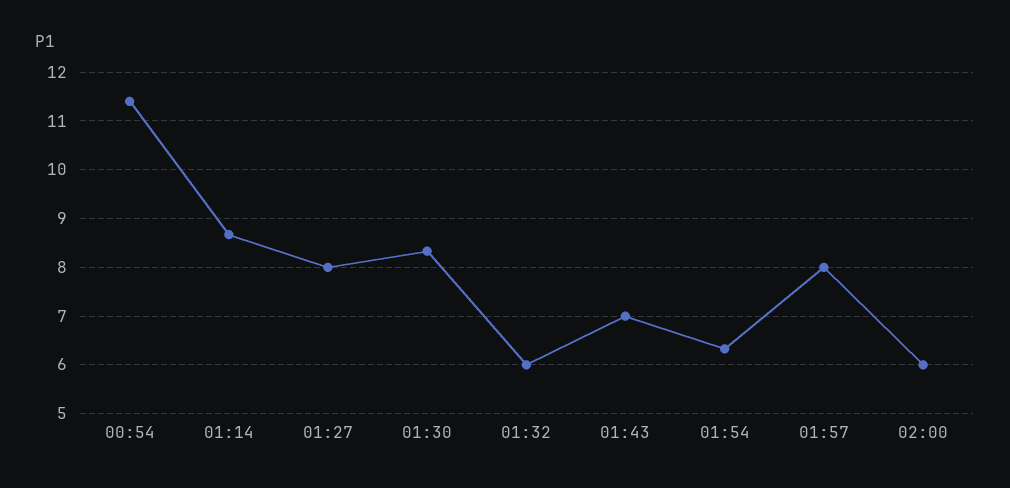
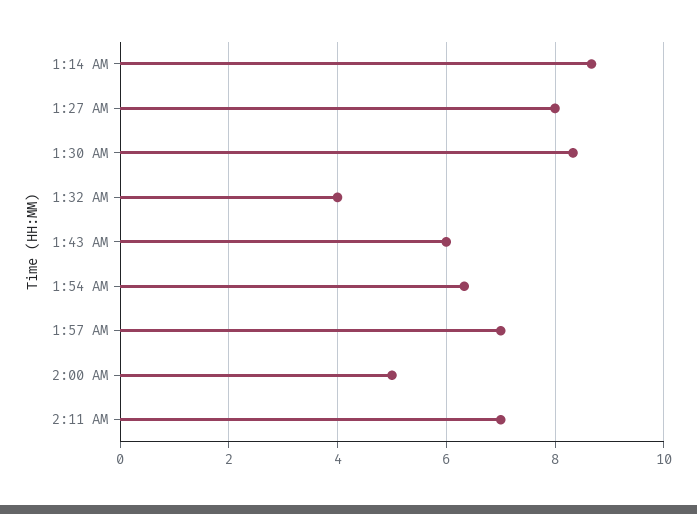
00:54: 11.4 -> none
01:32: 6 -> 4
01:43: 7 -> 6
01:57: 8 -> 7
02:00: 6 -> 5
2:11 AM: none -> 7

